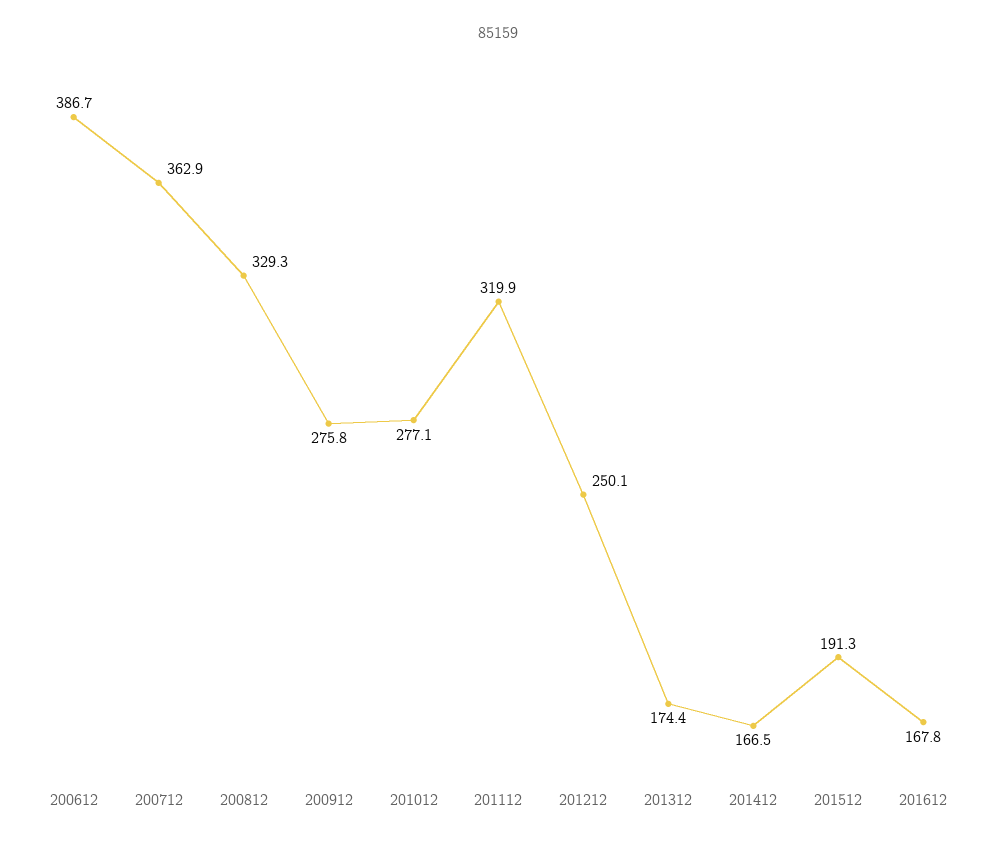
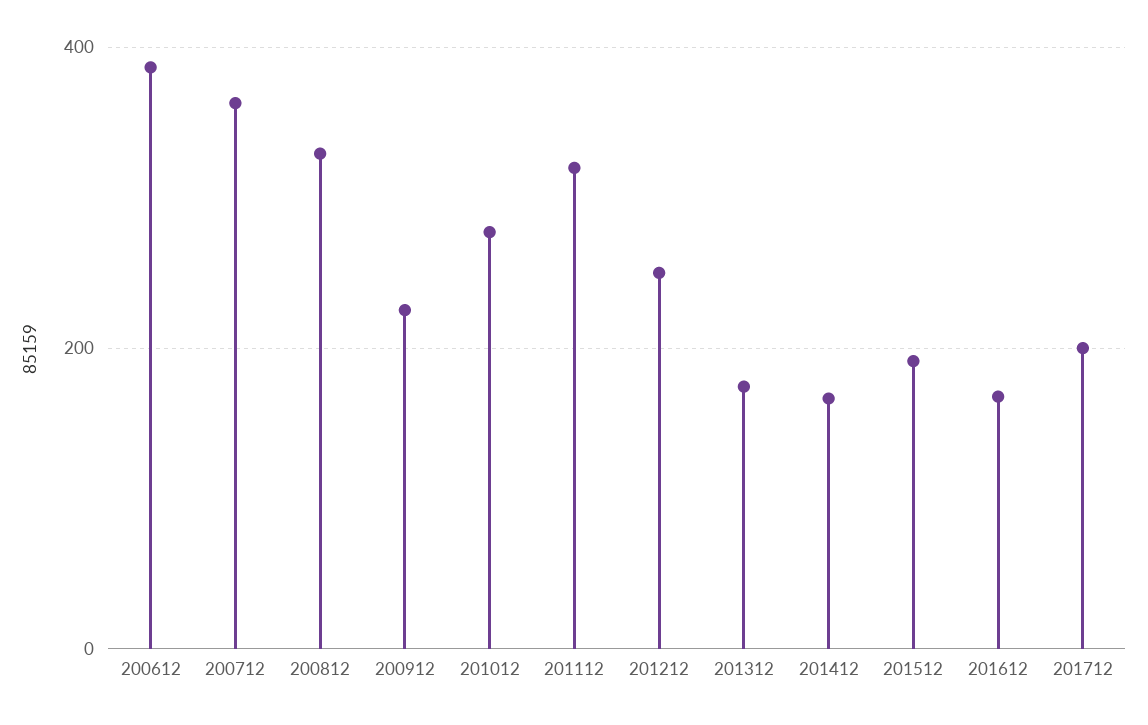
200912: 275.8 -> 220
201712: none -> 200

